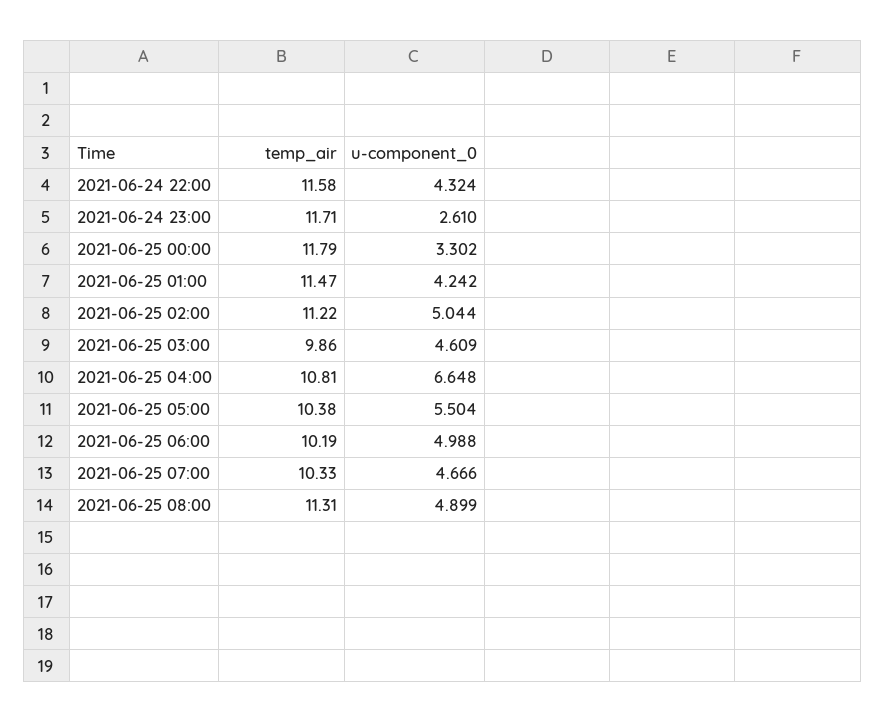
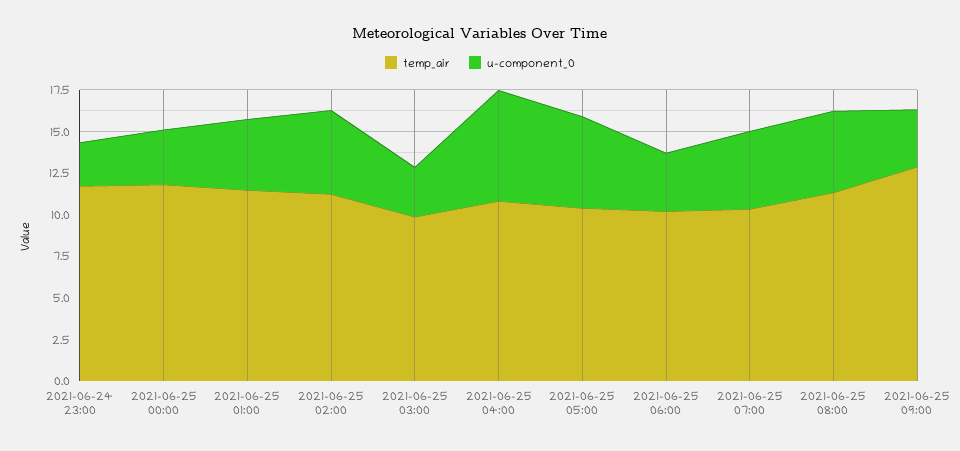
temp_air, 2021-06-24 22:00: 11.58 -> none
u-component_0, 2021-06-24 22:00: 4.324 -> none
u-component_0, 2021-06-25 03:00: 4.609 -> 3
u-component_0, 2021-06-25 06:00: 4.988 -> 3.5
temp_air, 2021-06-25 09:00: none -> 13
u-component_0, 2021-06-25 09:00: none -> 3.5

